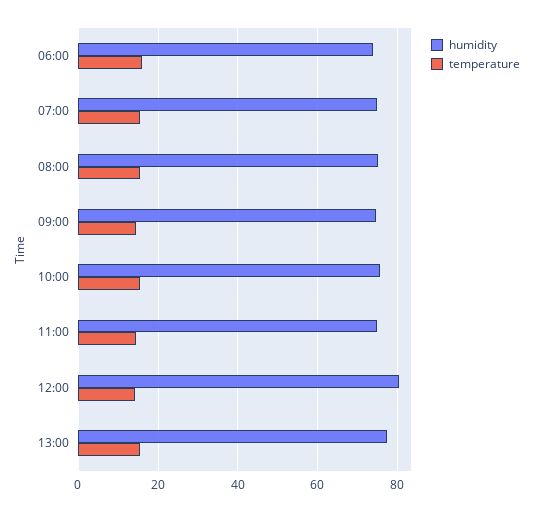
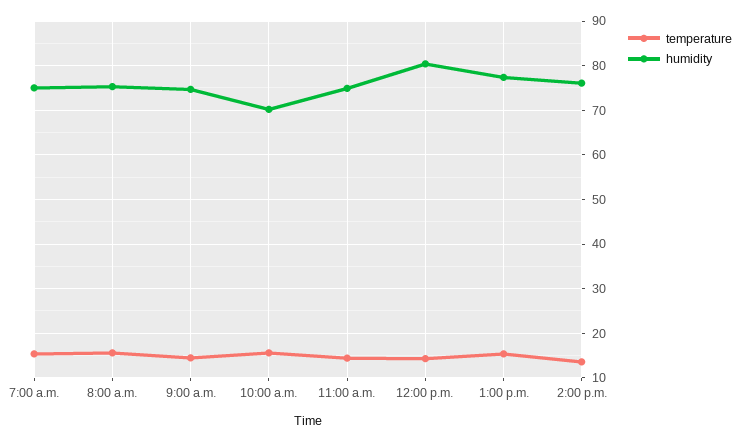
humidity, 06:00: 74 -> none
temperature, 06:00: 16 -> none
humidity, 10:00: 76 -> 70
temperature, 2:00 p.m.: none -> 14
humidity, 2:00 p.m.: none -> 76

